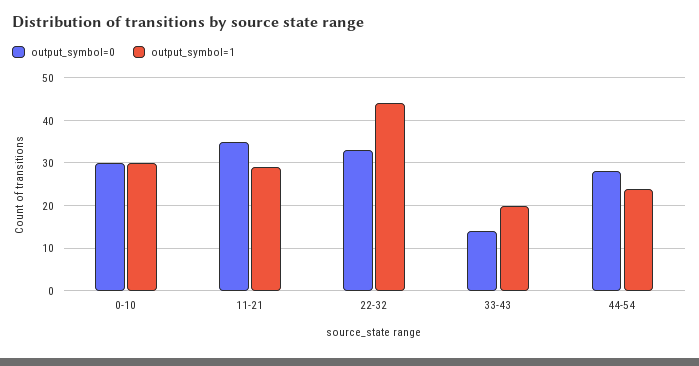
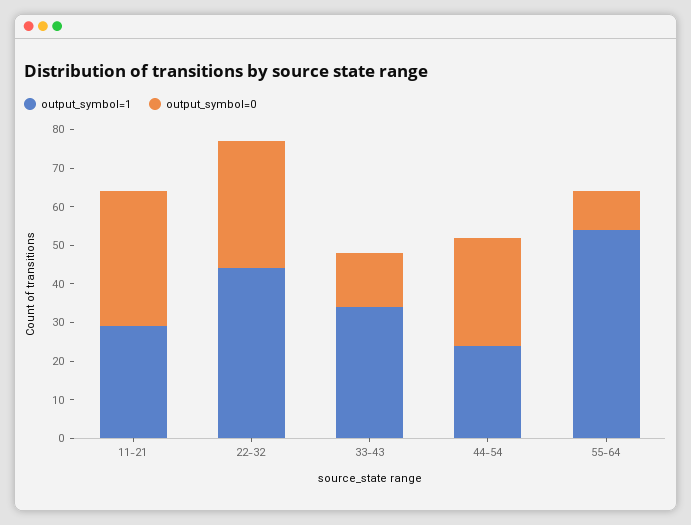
output_symbol=0, 0-10: 30 -> none
output_symbol=1, 0-10: 30 -> none
output_symbol=1, 33-43: 20 -> 35
output_symbol=1, 55-64: none -> 55
output_symbol=0, 55-64: none -> 10

